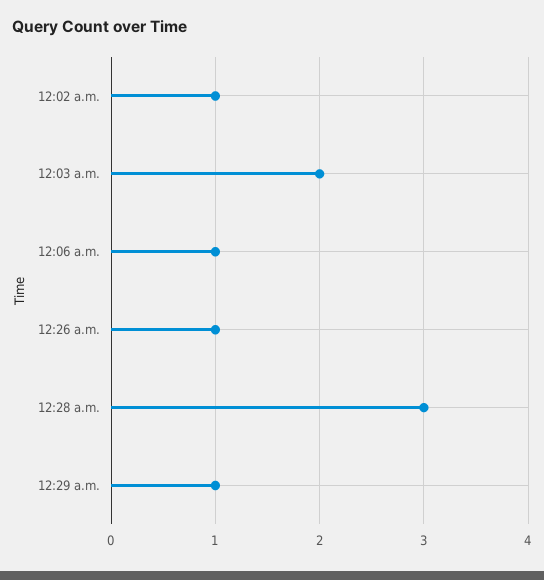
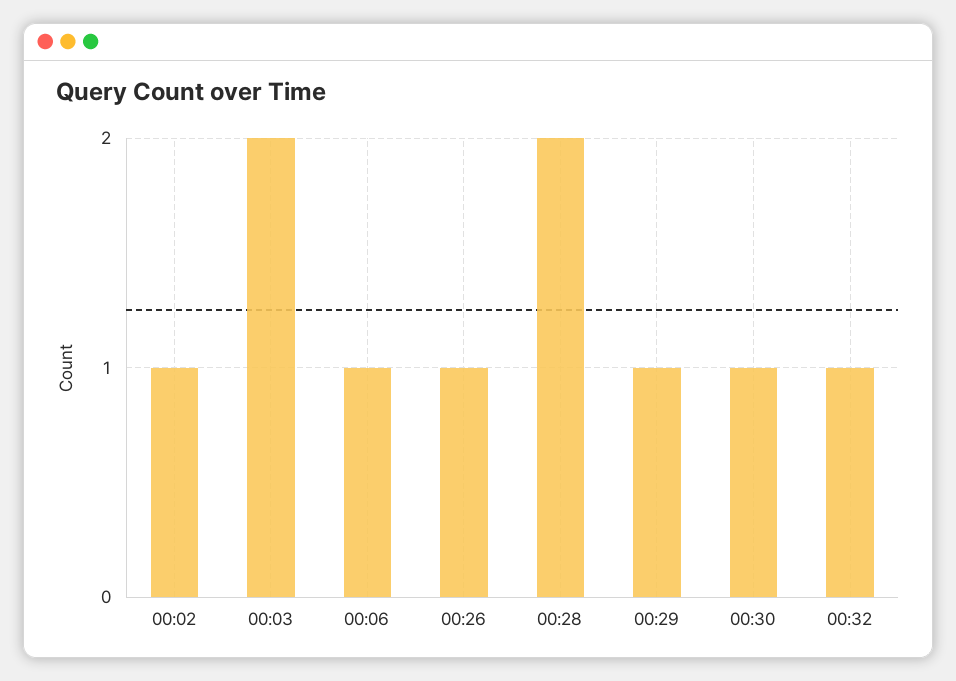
12:28 a.m.: 3 -> 2
00:30: none -> 1
00:32: none -> 1

